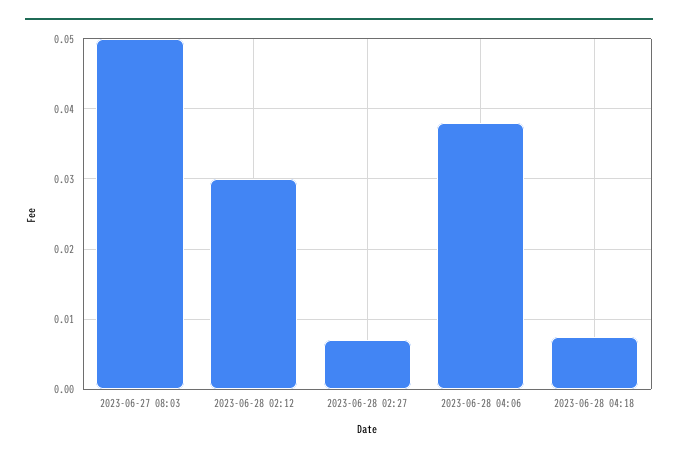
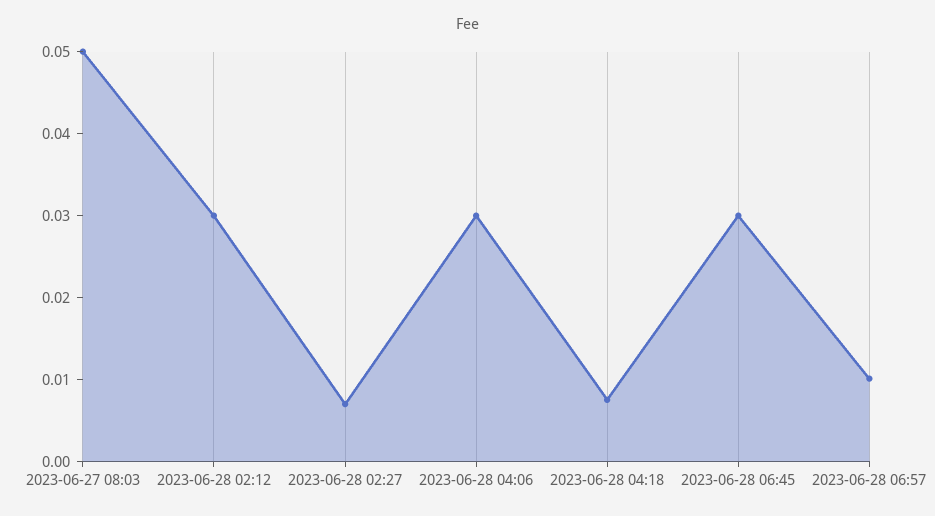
2023-06-28 04:06: 0.038 -> 0.03
2023-06-28 06:45: none -> 0.03
2023-06-28 06:57: none -> 0.01

